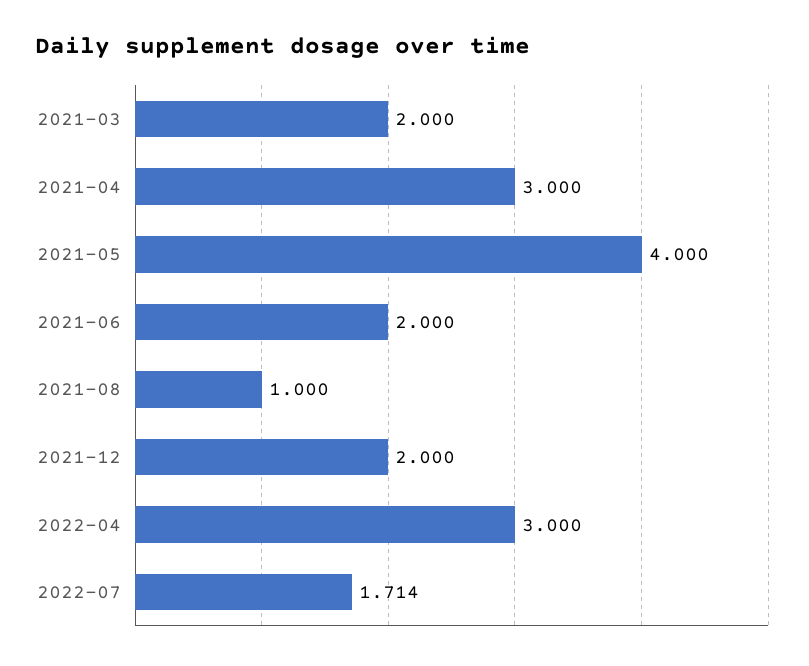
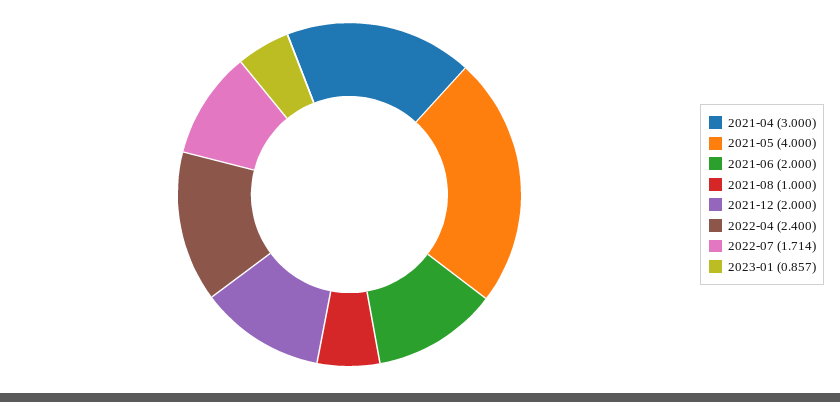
2021-03: 2 -> none
2022-04: 3 -> 2.4
2023-01: none -> 0.857

